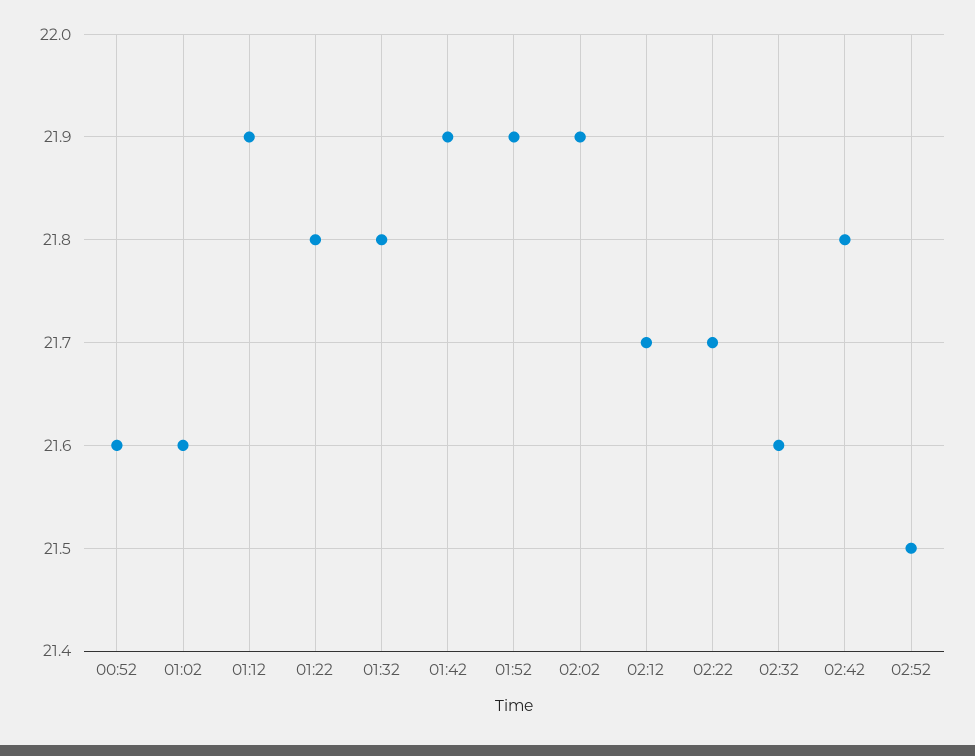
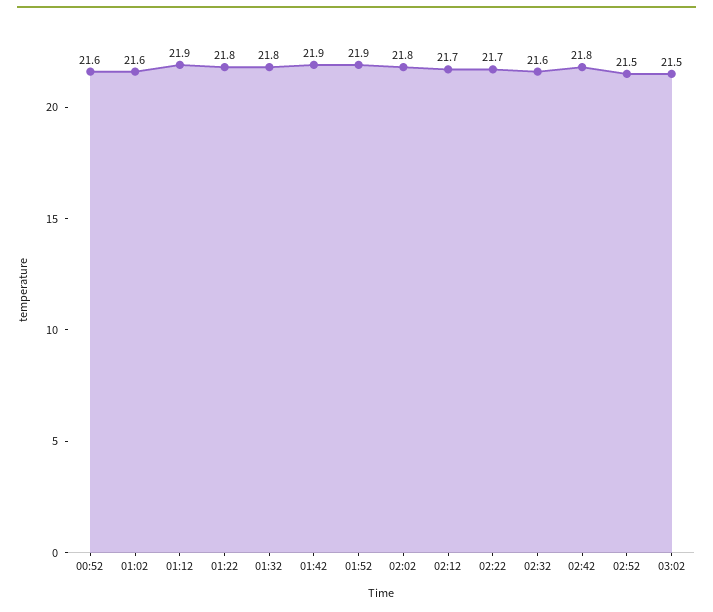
02:02: 21.9 -> 21.8
03:02: none -> 21.5

